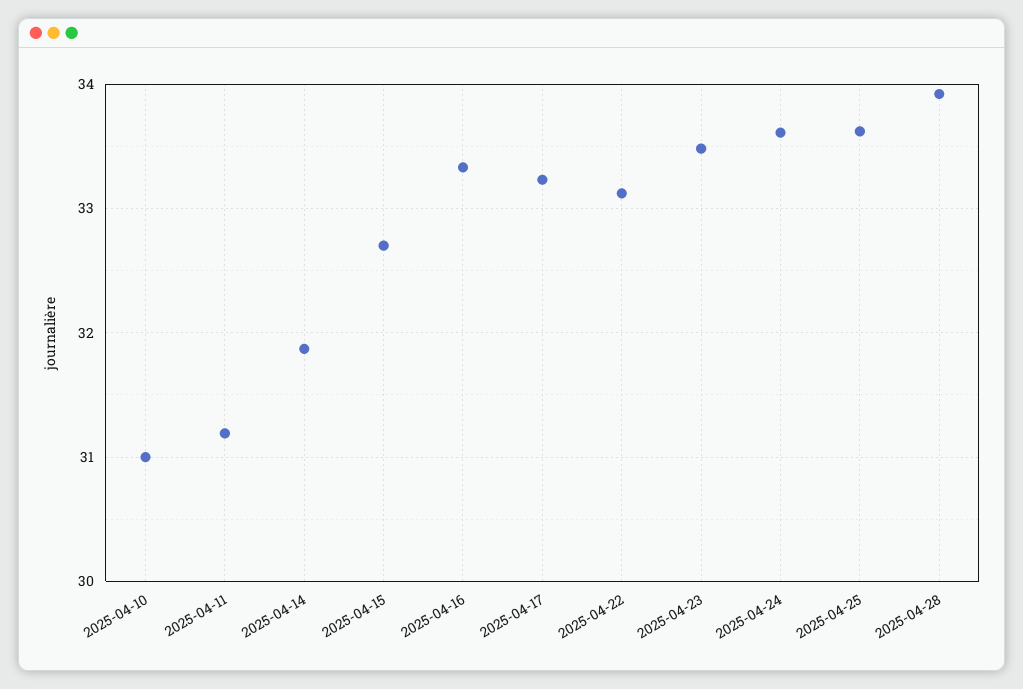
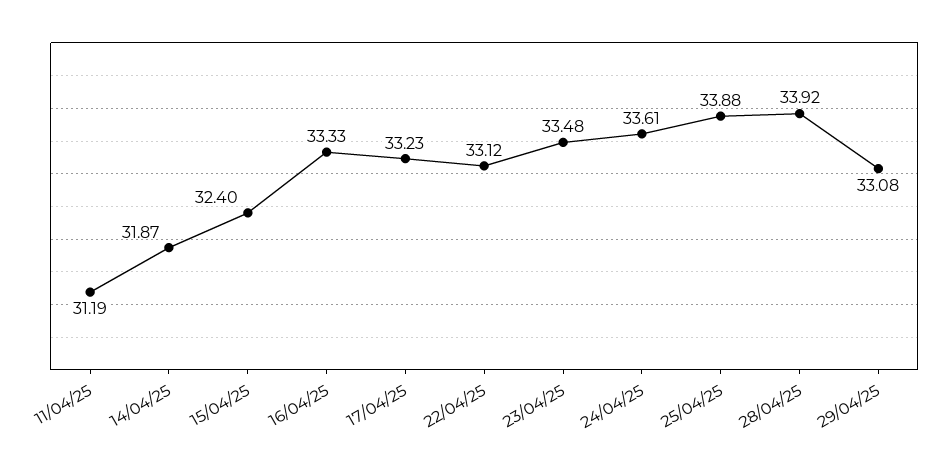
2025-04-10: 31 -> none
2025-04-15: 32.7 -> 32.4
2025-04-25: 33.6 -> 33.88
29/04/25: none -> 33.08

